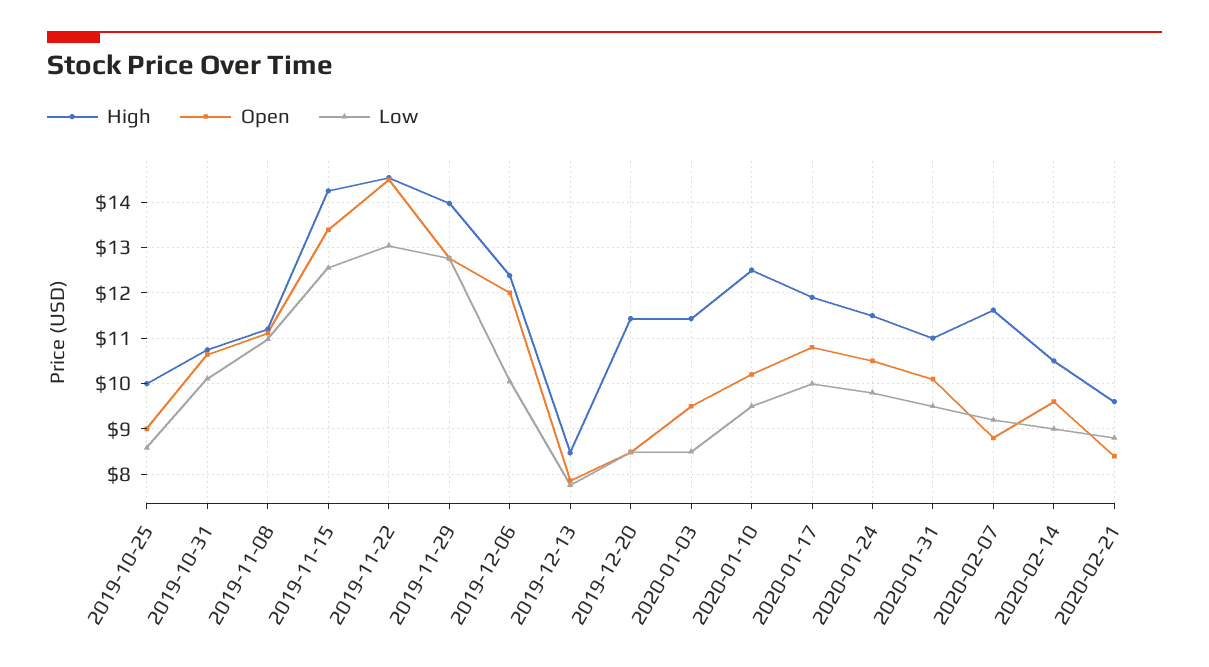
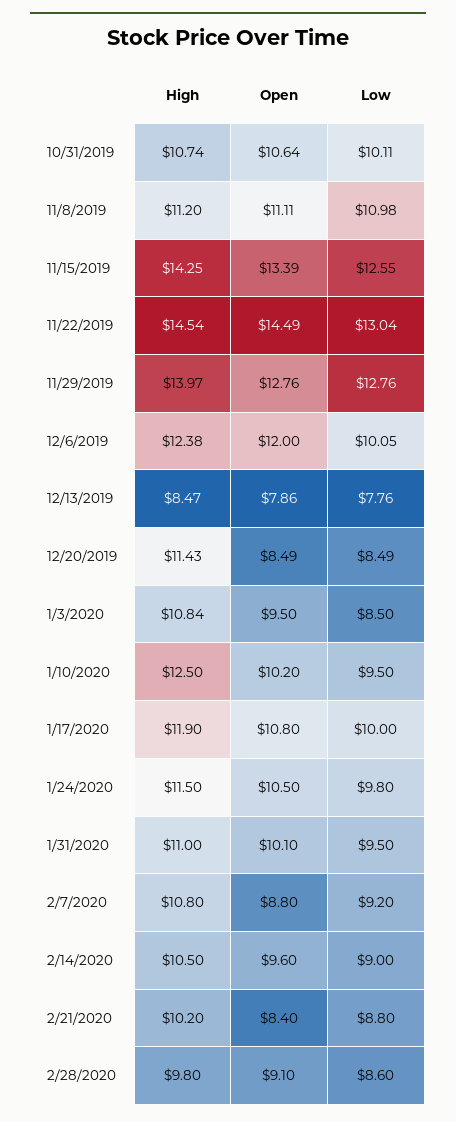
High, 2019-10-25: 10 -> none
Open, 2019-10-25: 9 -> none
Low, 2019-10-25: 8.6 -> none
High, 2020-01-03: 11.4 -> 10.84
High, 2020-02-07: 11.6 -> 10.8
High, 2020-02-21: 9.6 -> 10.2
High, 2/28/2020: none -> 9.8
Open, 2/28/2020: none -> 9.1
Low, 2/28/2020: none -> 8.6

